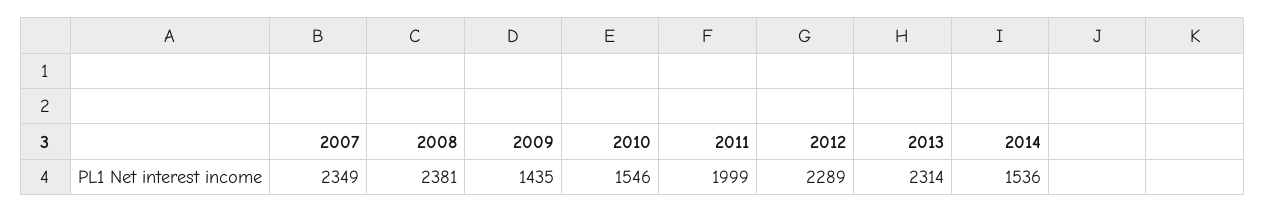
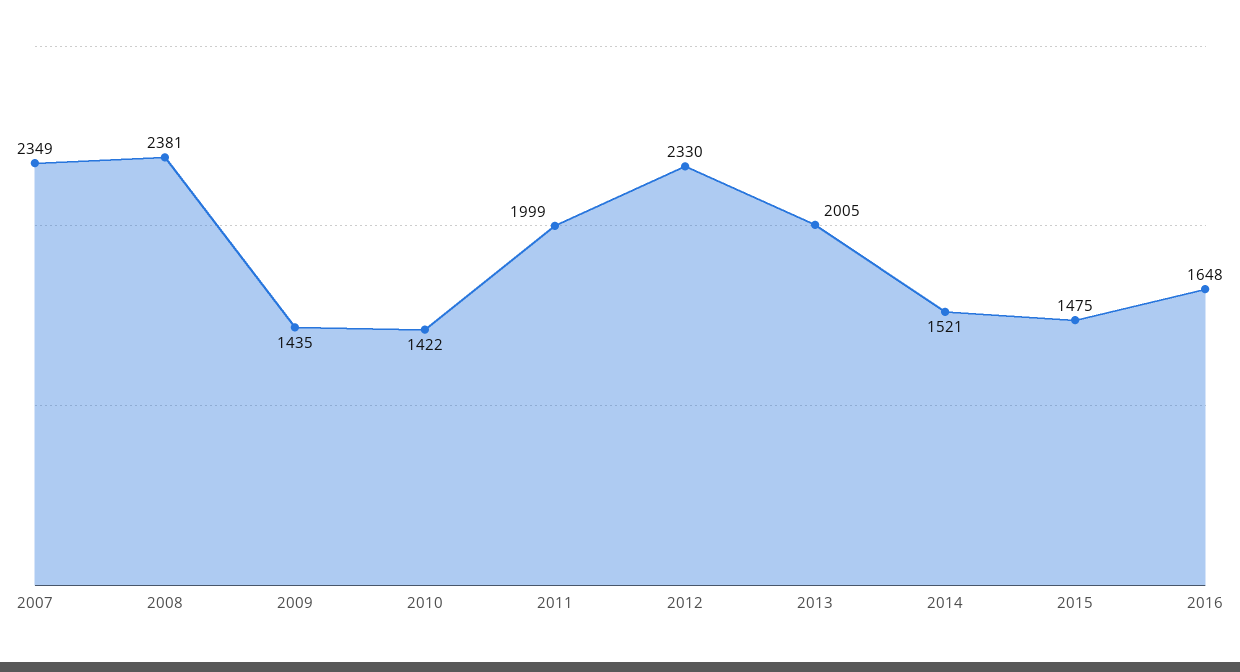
2010: 1546 -> 1422
2012: 2289 -> 2330
2013: 2314 -> 2005
2014: 1536 -> 1521
2015: none -> 1475
2016: none -> 1648

